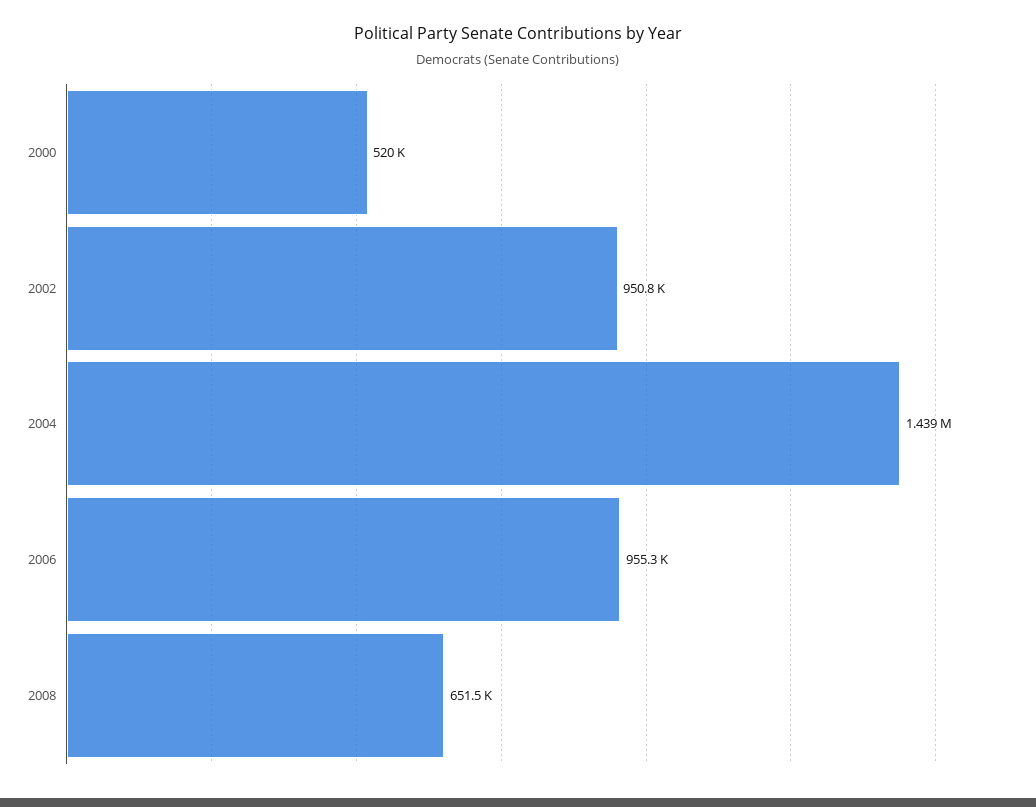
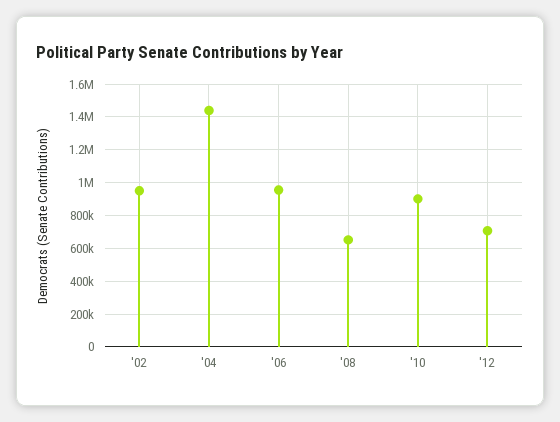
2000: 520000 -> none
'10: none -> 900000
'12: none -> 700000

